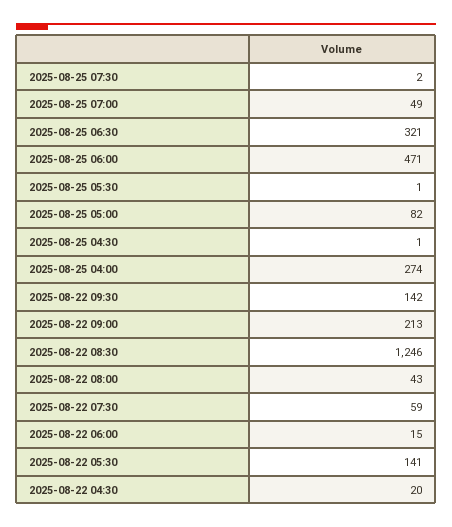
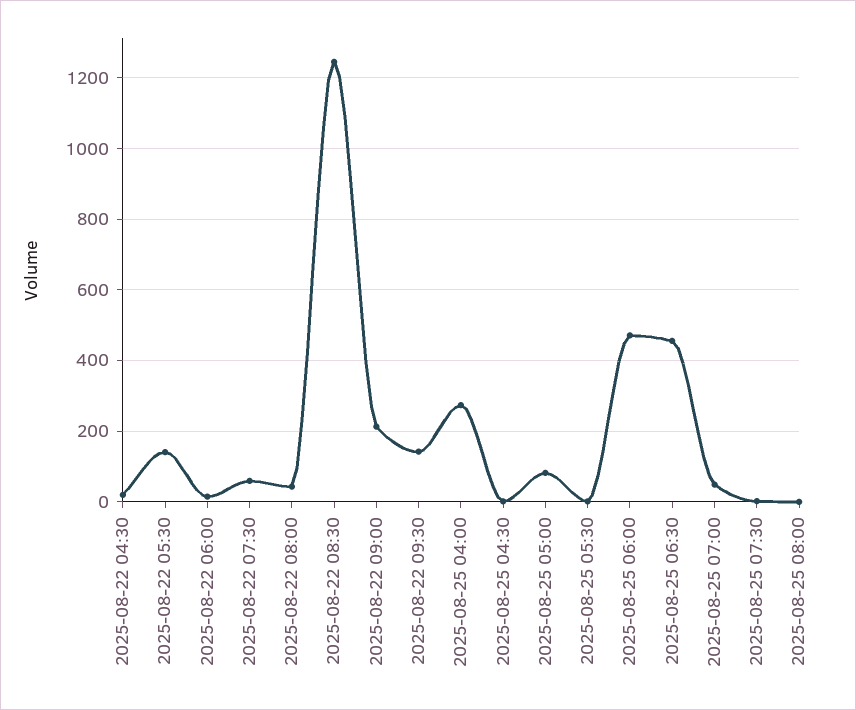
2025-08-25 06:30: 321 -> 460
2025-08-25 08:00: none -> 0

